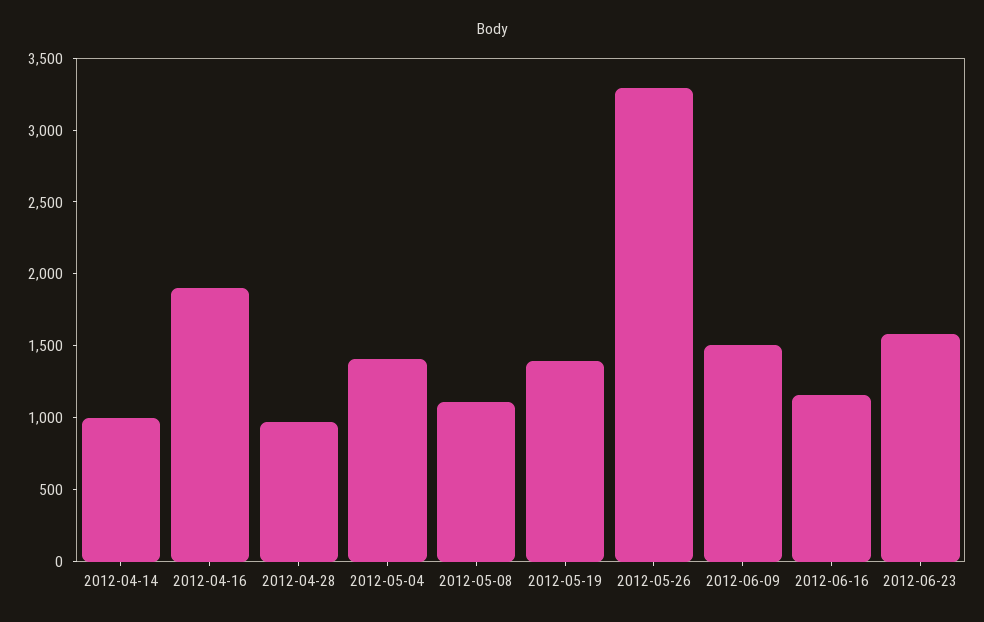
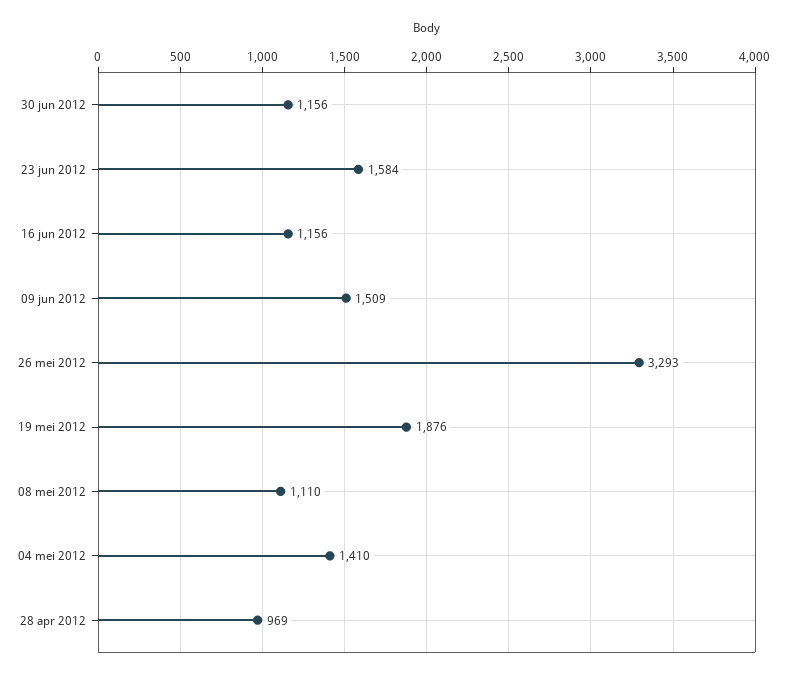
2012-04-14: 1000 -> none
2012-04-16: 1900 -> none
2012-05-19: 1400 -> 1876
30 jun 2012: none -> 1156

